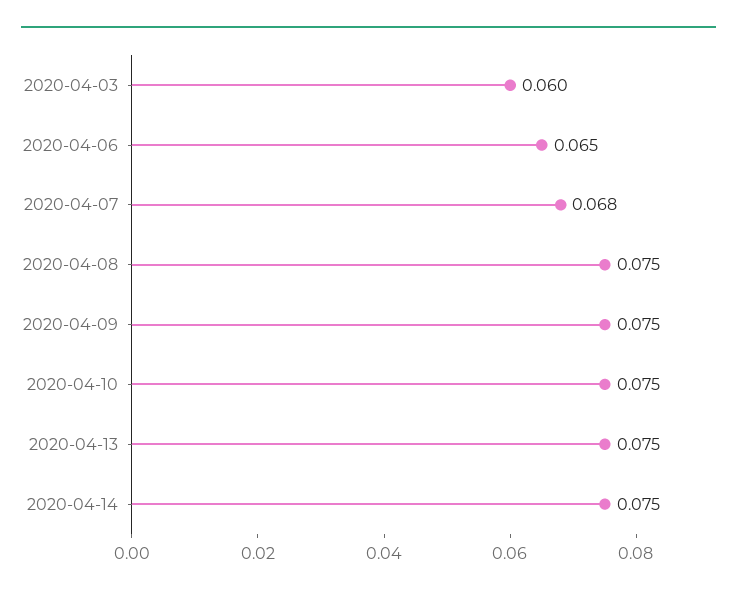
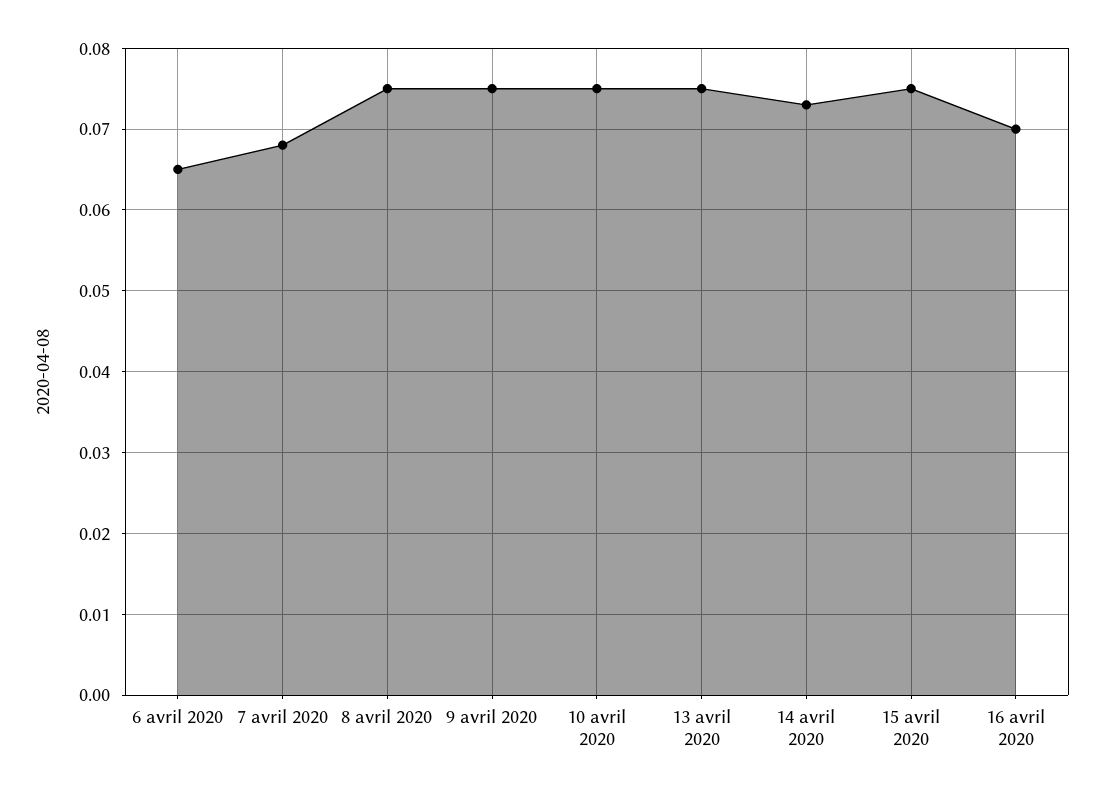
2020-04-03: 0.06 -> none
2020-04-14: 0.075 -> 0.073
15 avril 2020: none -> 0.075
16 avril 2020: none -> 0.07

